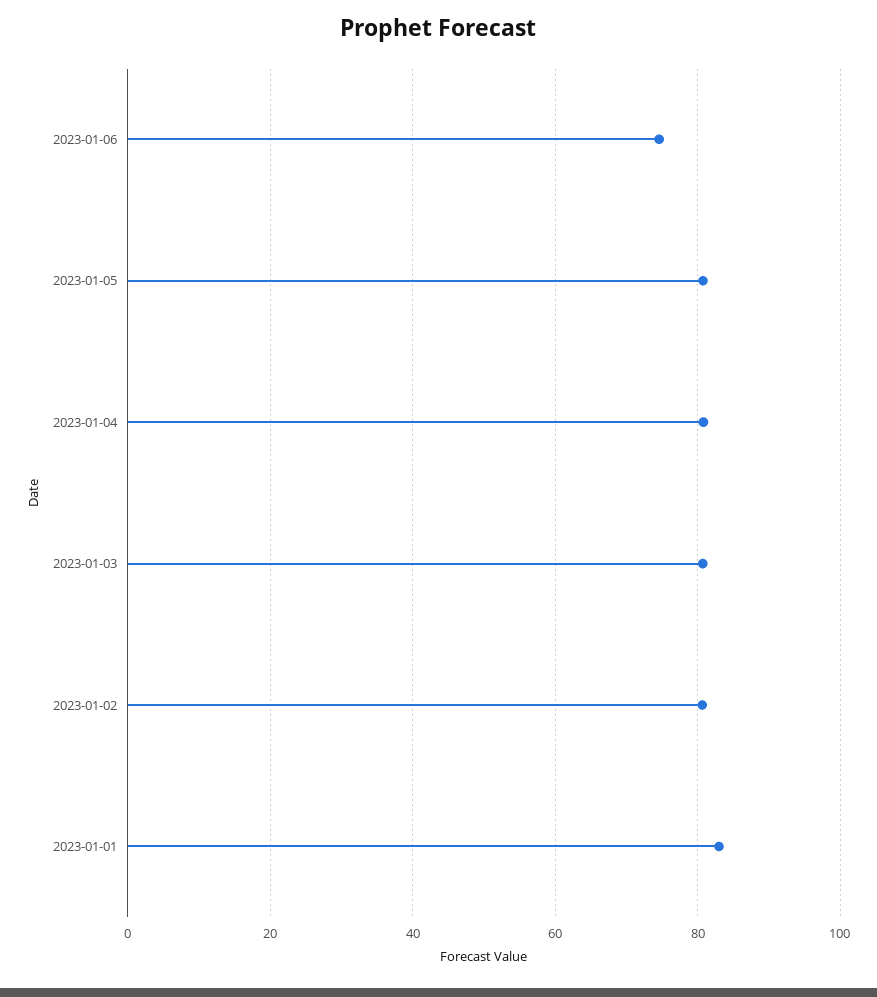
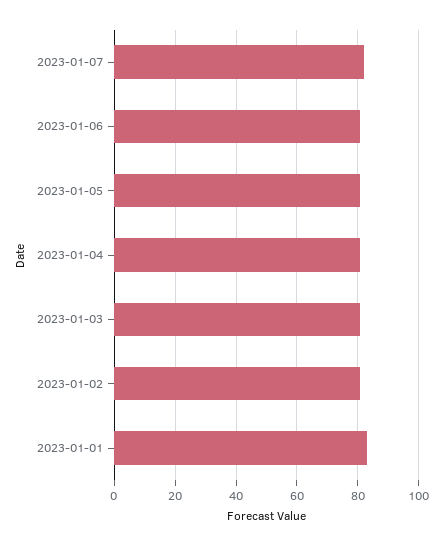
2023-01-06: 74 -> 80
2023-01-07: none -> 82

